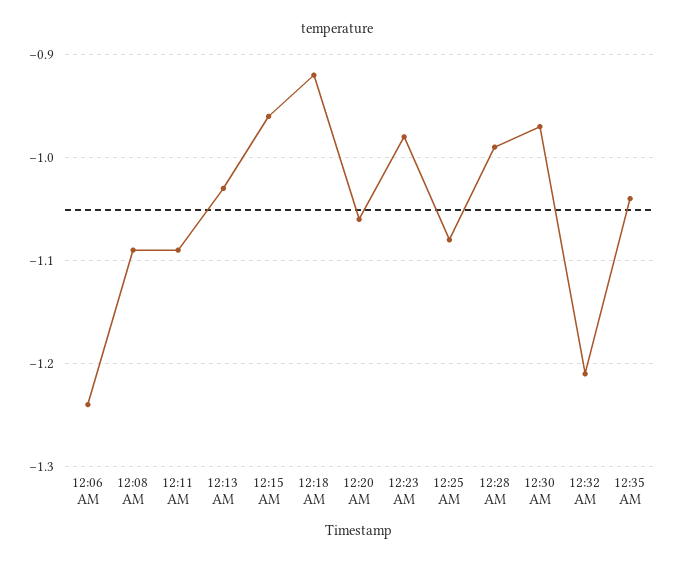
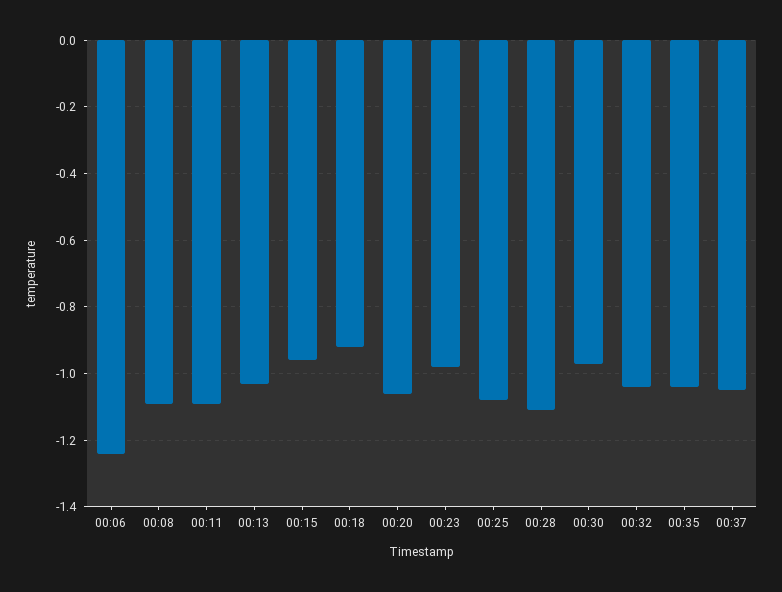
12:28 AM: -0.99 -> -1.1
12:32 AM: -1.21 -> -1.05
00:37: none -> -1.05

